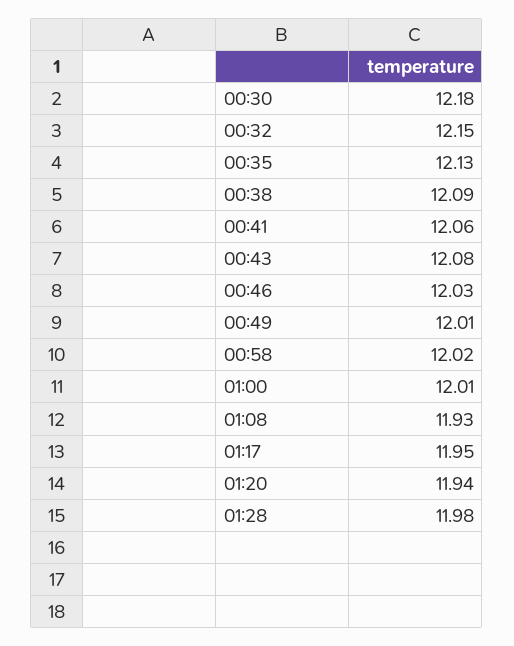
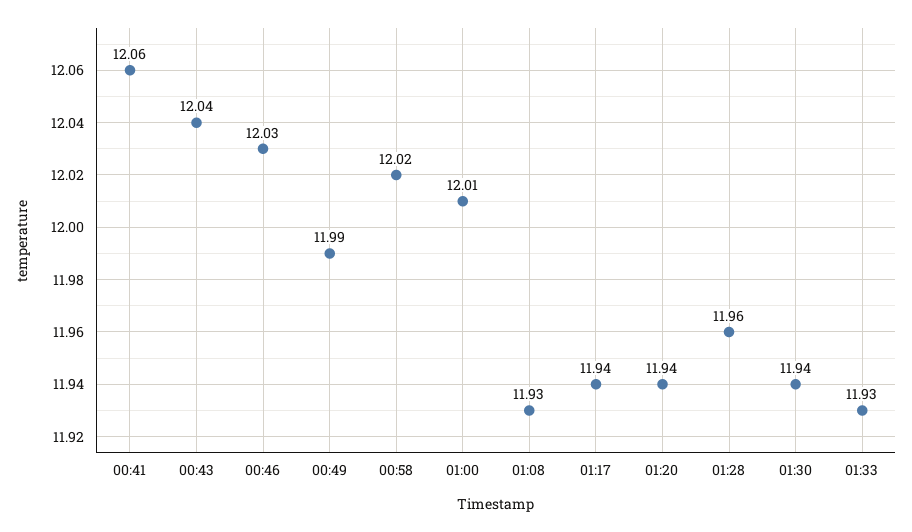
00:30: 12.18 -> none
00:32: 12.15 -> none
00:35: 12.13 -> none
00:38: 12.09 -> none
00:43: 12.08 -> 12.04
00:49: 12.01 -> 11.99
01:17: 11.95 -> 11.94
01:28: 11.98 -> 11.96
01:30: none -> 11.94
01:33: none -> 11.93

